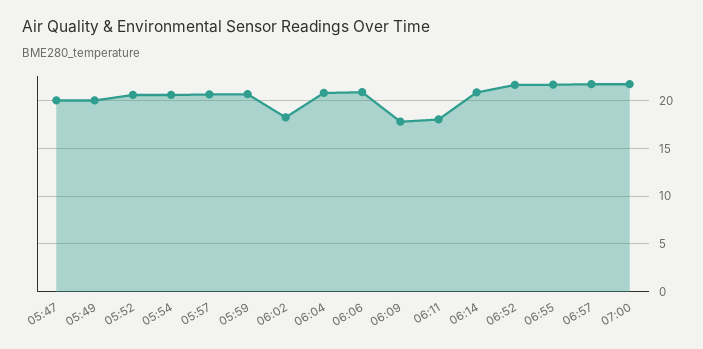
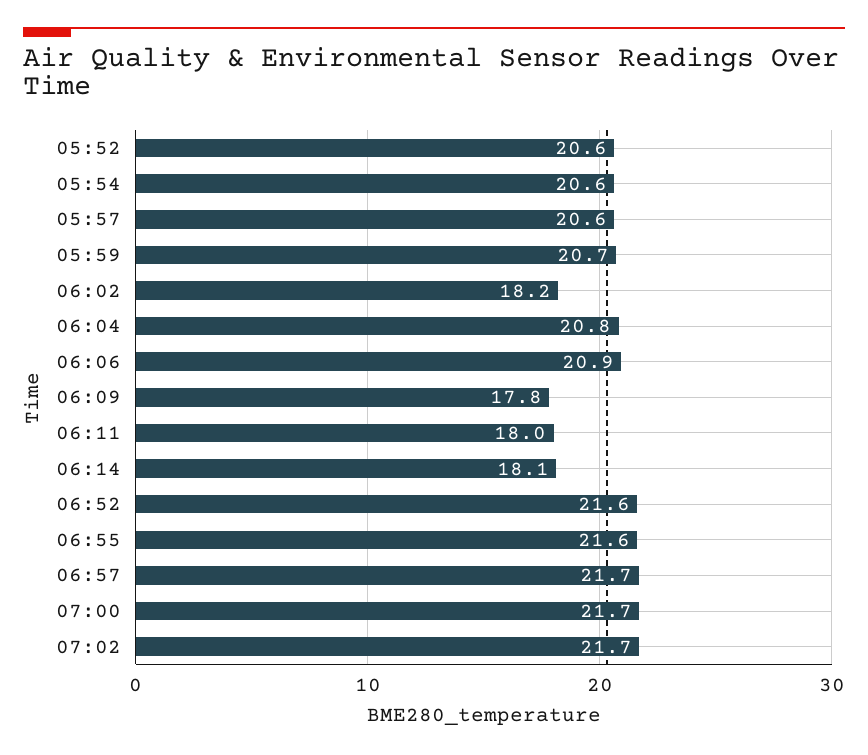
05:47: 20 -> none
05:49: 20 -> none
06:14: 21 -> 18.1
07:02: none -> 21.7

